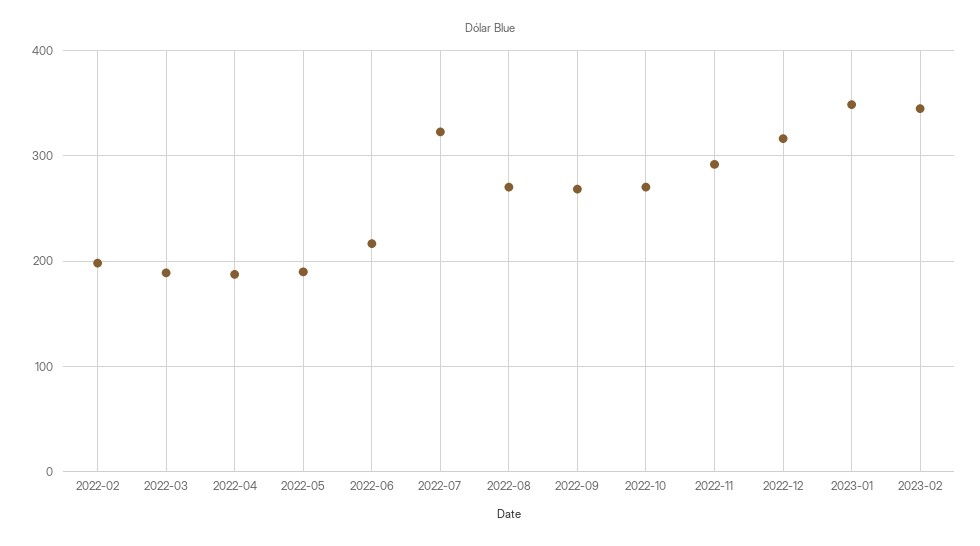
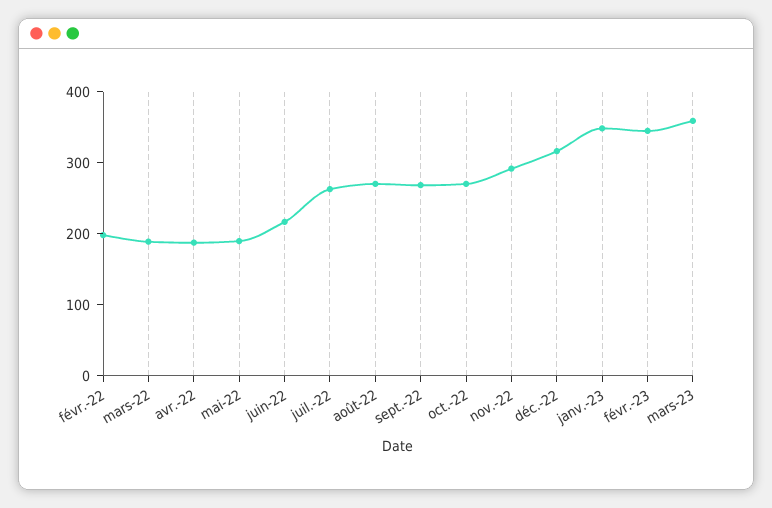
2022-07: 320 -> 260
mars-23: none -> 360

